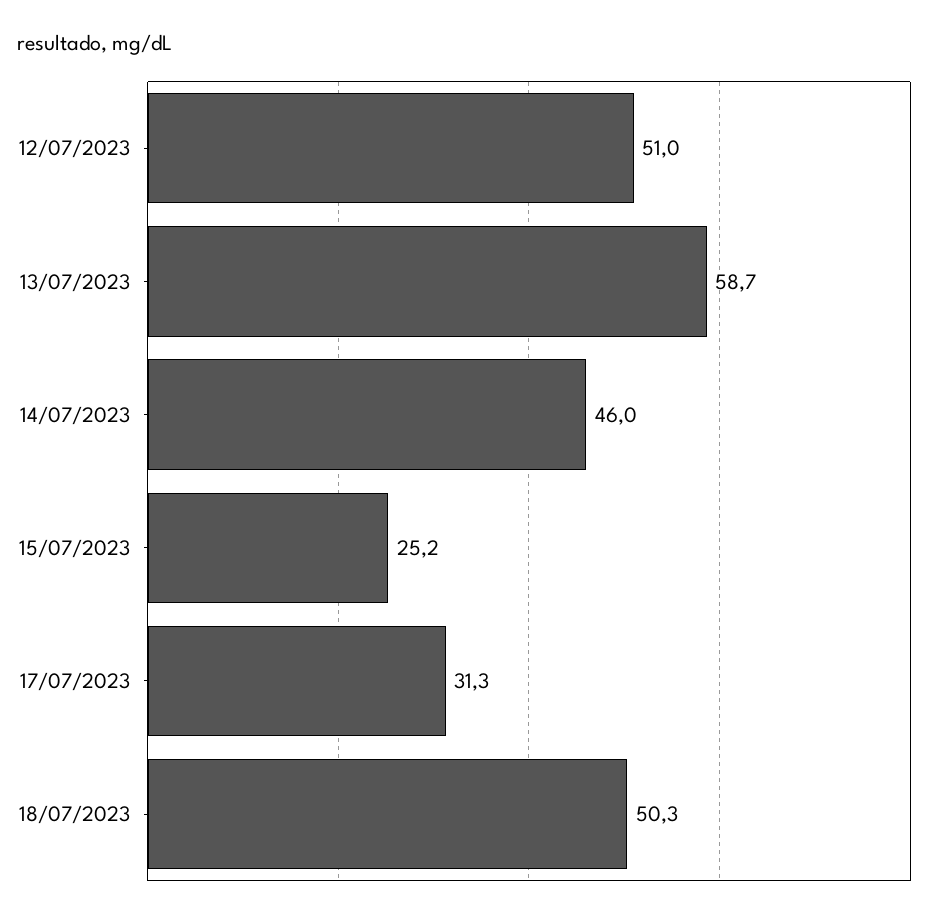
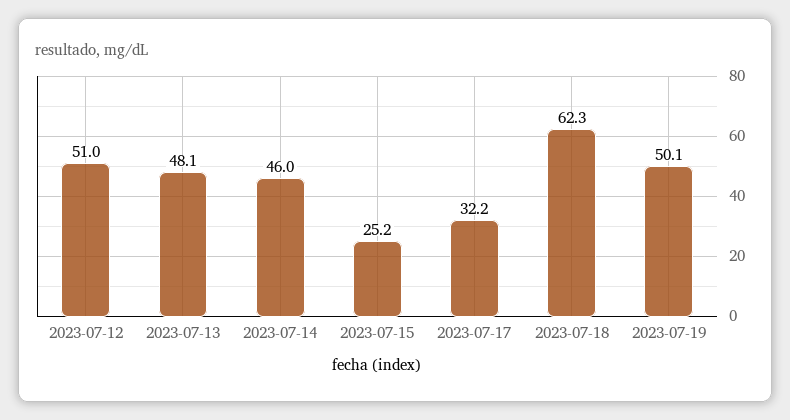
13/07/2023: 58.7 -> 48.1
17/07/2023: 31.3 -> 32.2
18/07/2023: 50.3 -> 62.3
2023-07-19: none -> 50.1

